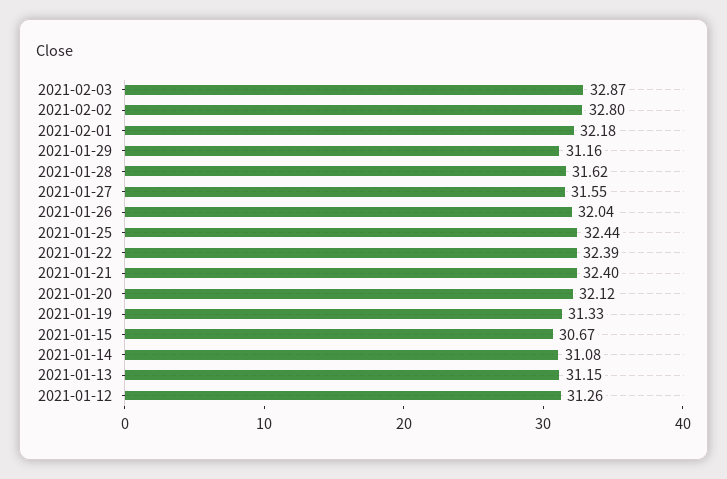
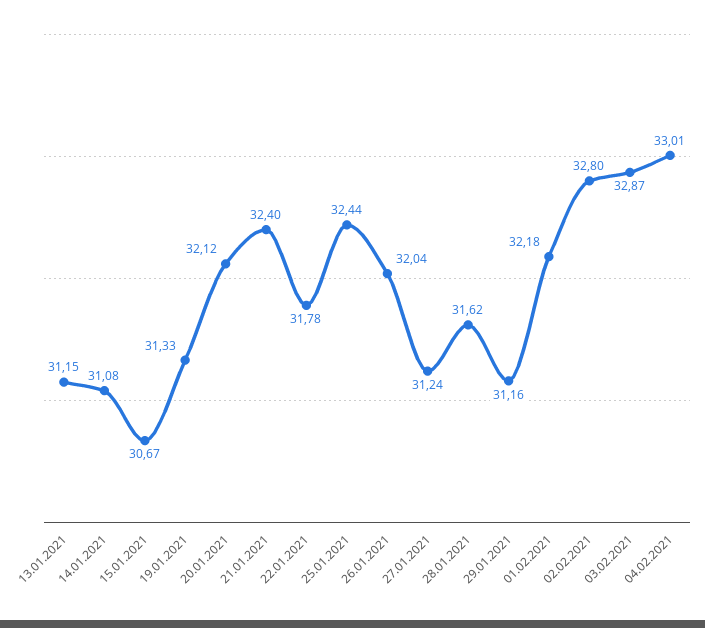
2021-01-27: 31.55 -> 31.24
2021-01-22: 32.39 -> 31.78
2021-01-12: 31.26 -> none
04.02.2021: none -> 33.01

